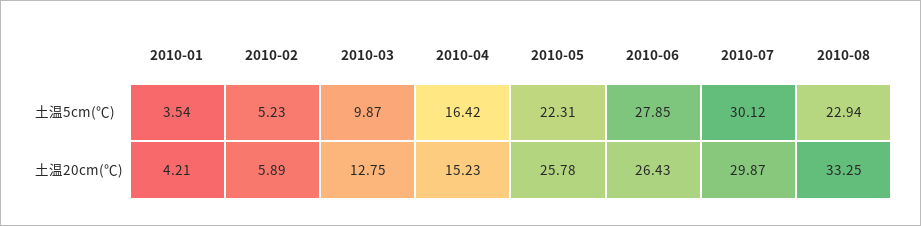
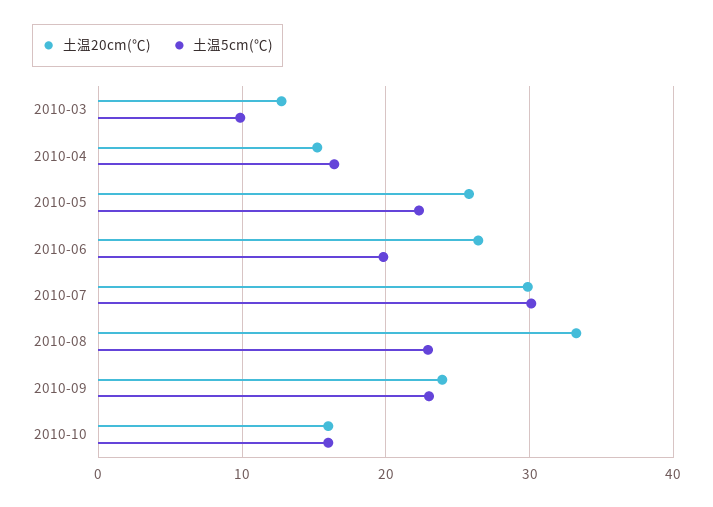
土温5cm(℃), 2010-01: 3.54 -> none
土温5cm(℃), 2010-02: 5.23 -> none
土温5cm(℃), 2010-06: 27.85 -> 20
土温20cm(℃), 2010-01: 4.21 -> none
土温20cm(℃), 2010-02: 5.89 -> none
土温20cm(℃), 2010-09: none -> 24
土温5cm(℃), 2010-09: none -> 23
土温20cm(℃), 2010-10: none -> 16
土温5cm(℃), 2010-10: none -> 16

